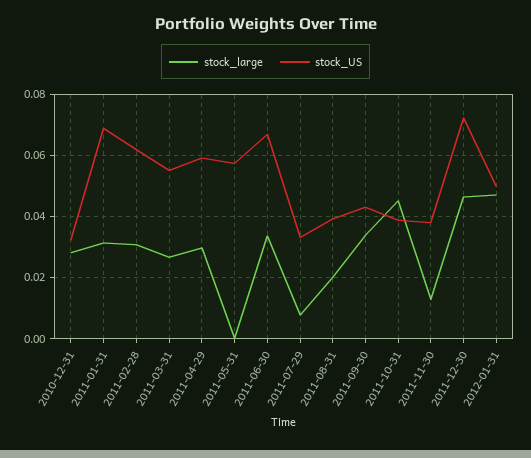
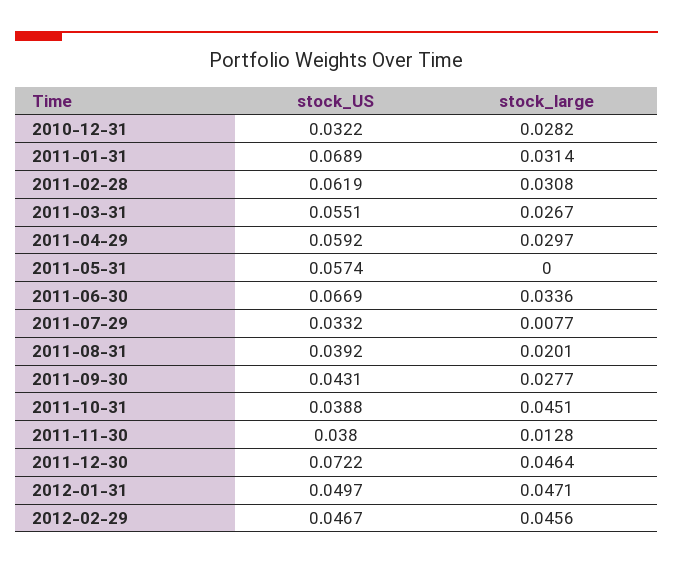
stock_large, 2011-09-30: 0.034 -> 0.0277
stock_US, 2012-02-29: none -> 0.0467
stock_large, 2012-02-29: none -> 0.0456

